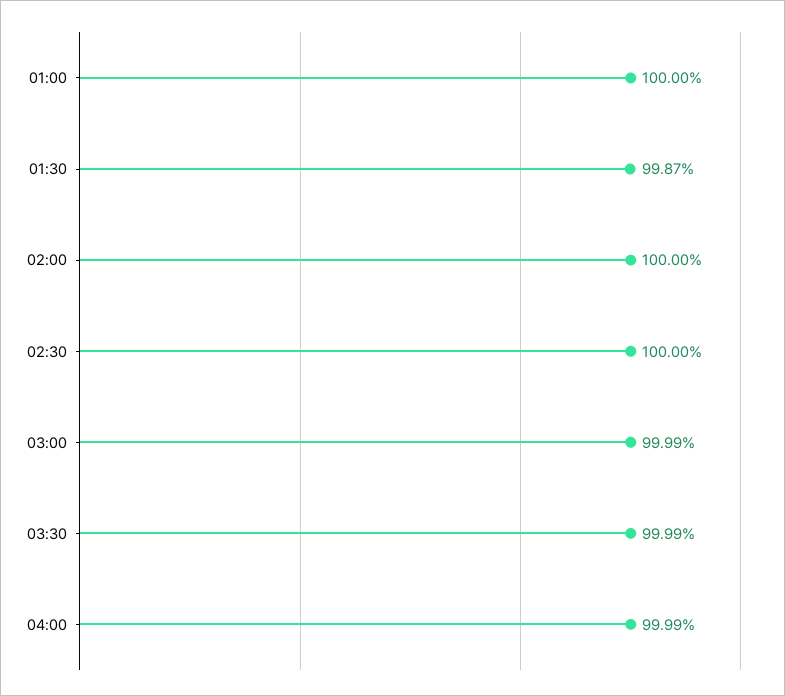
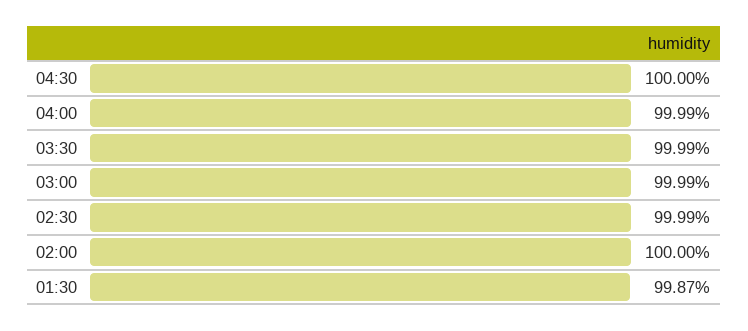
01:00: 100 -> none
02:30: 100 -> 99.99
04:30: none -> 100

